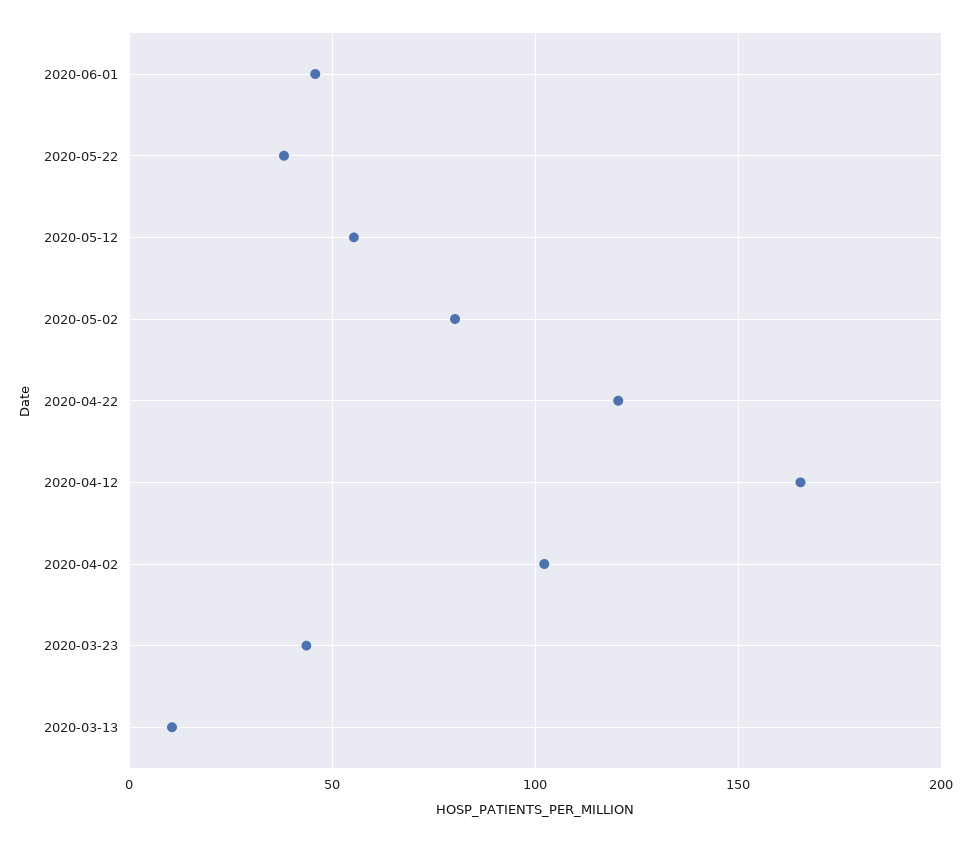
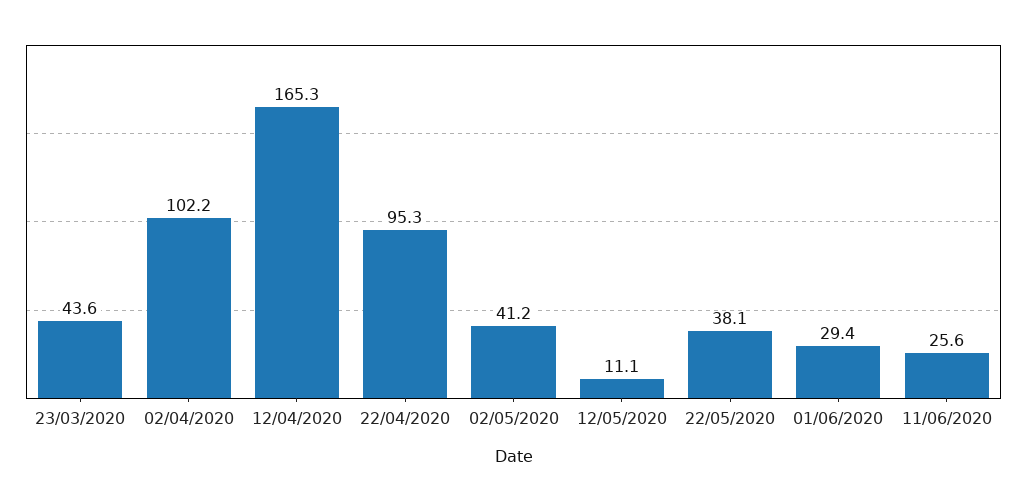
2020-06-01: 45 -> 29.4
2020-05-12: 55 -> 11.1
2020-05-02: 80 -> 41.2
2020-04-22: 120 -> 95.3
2020-03-13: 10 -> none
11/06/2020: none -> 25.6

